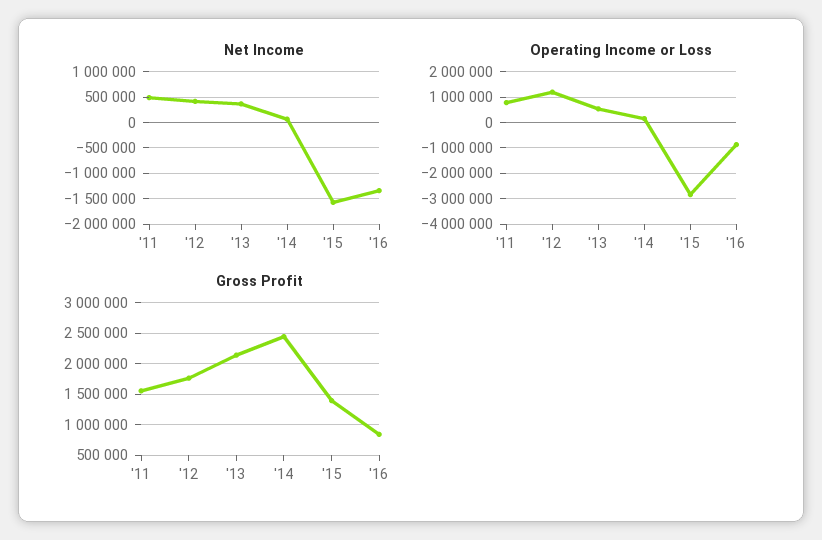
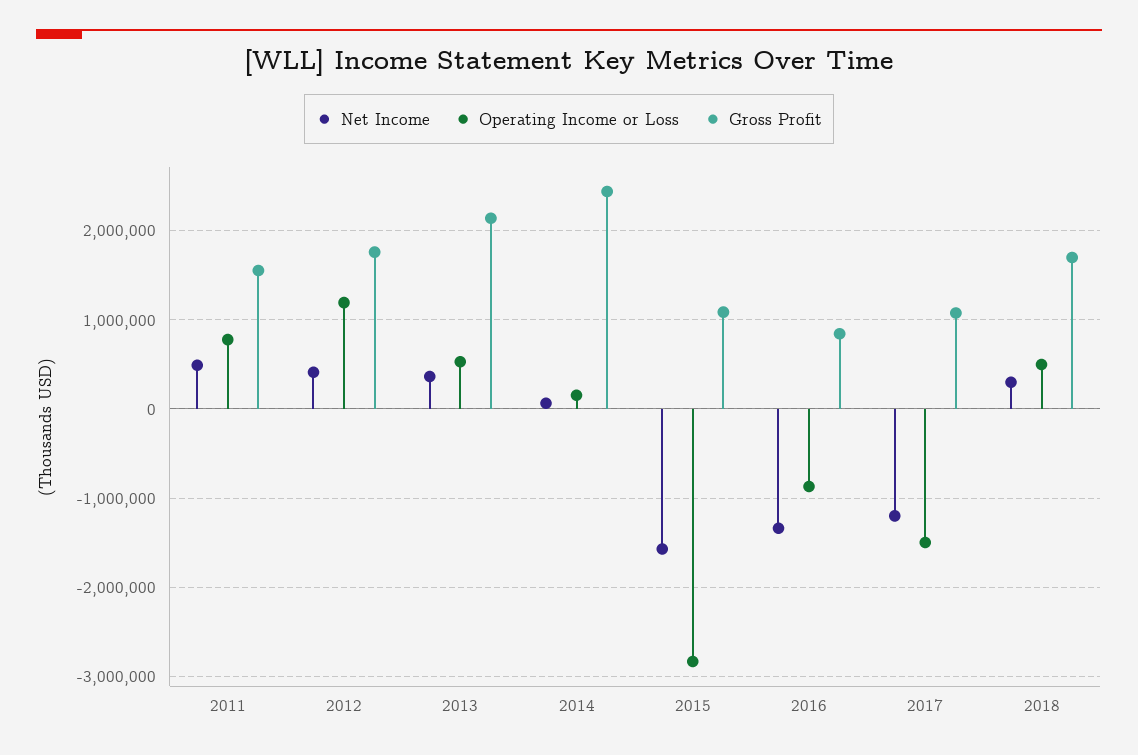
Gross Profit, '15: 1400000 -> 1100000
Net Income, 2017: none -> -1200000
Operating Income or Loss, 2017: none -> -1500000
Gross Profit, 2017: none -> 1100000
Net Income, 2018: none -> 300000
Operating Income or Loss, 2018: none -> 500000
Gross Profit, 2018: none -> 1700000

